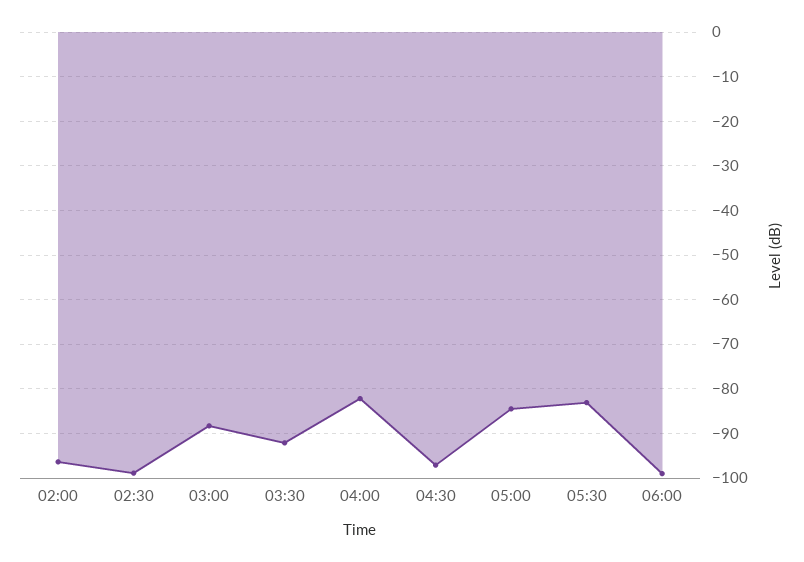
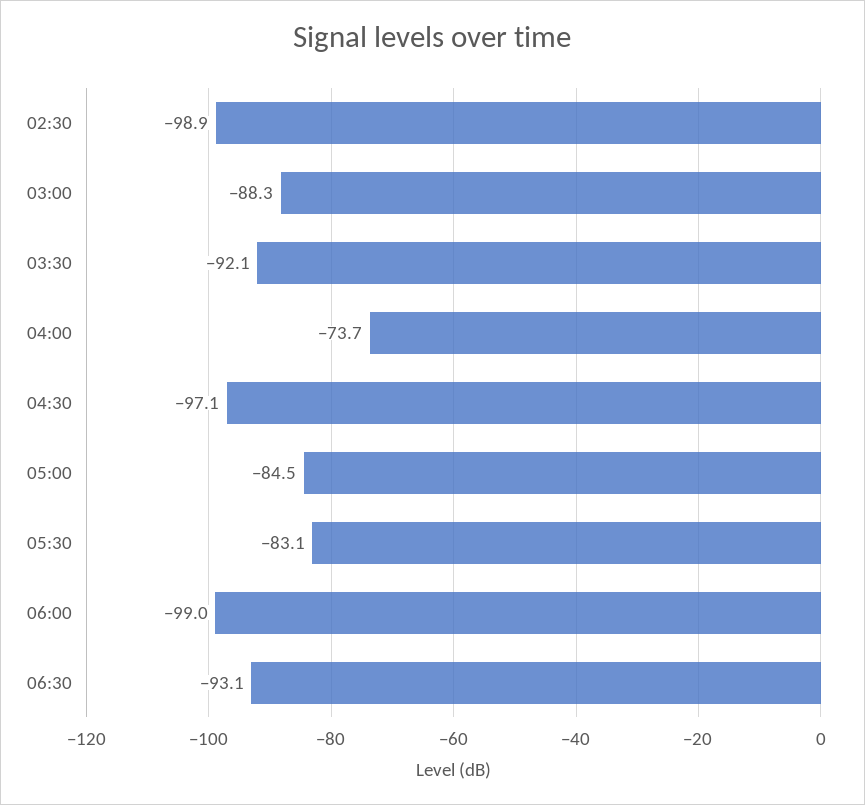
02:00: -96 -> none
04:00: -82 -> -73.7
06:30: none -> -93.1

